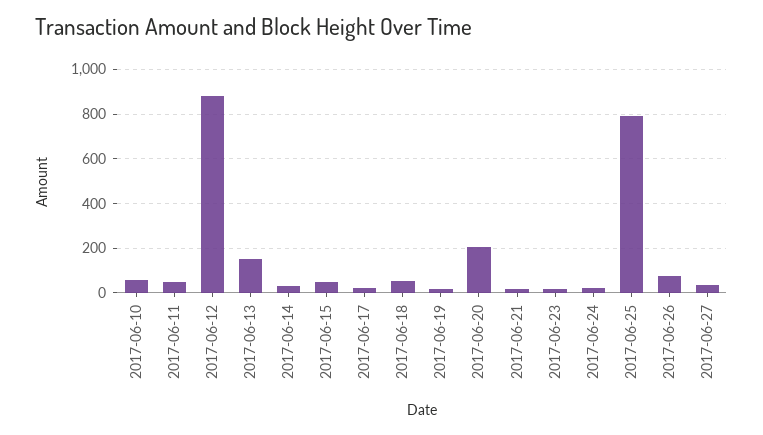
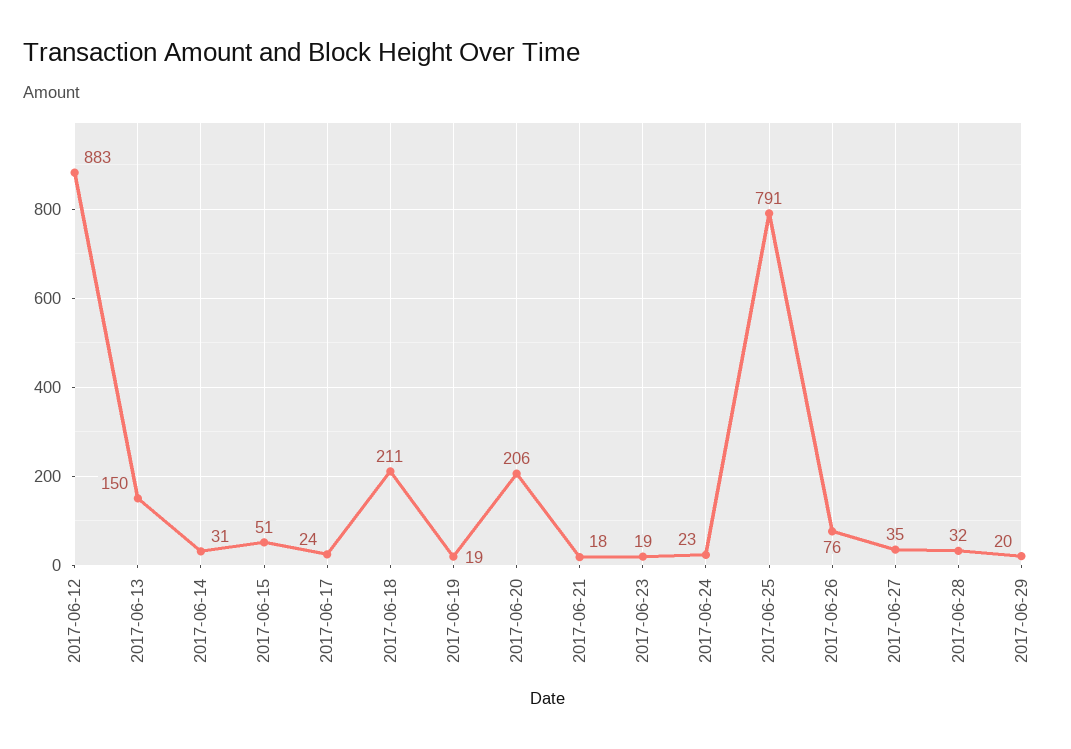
2017-06-10: 50 -> none
2017-06-11: 50 -> none
2017-06-18: 50 -> 211
2017-06-28: none -> 32
2017-06-29: none -> 20

